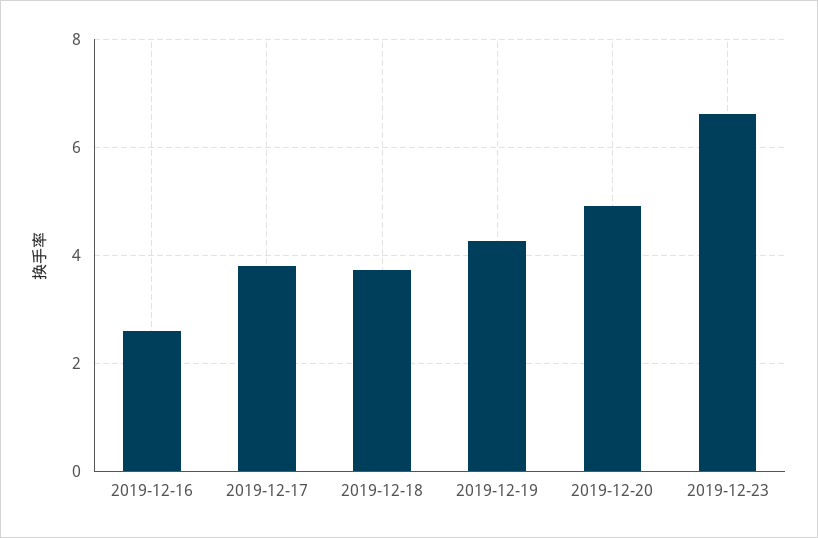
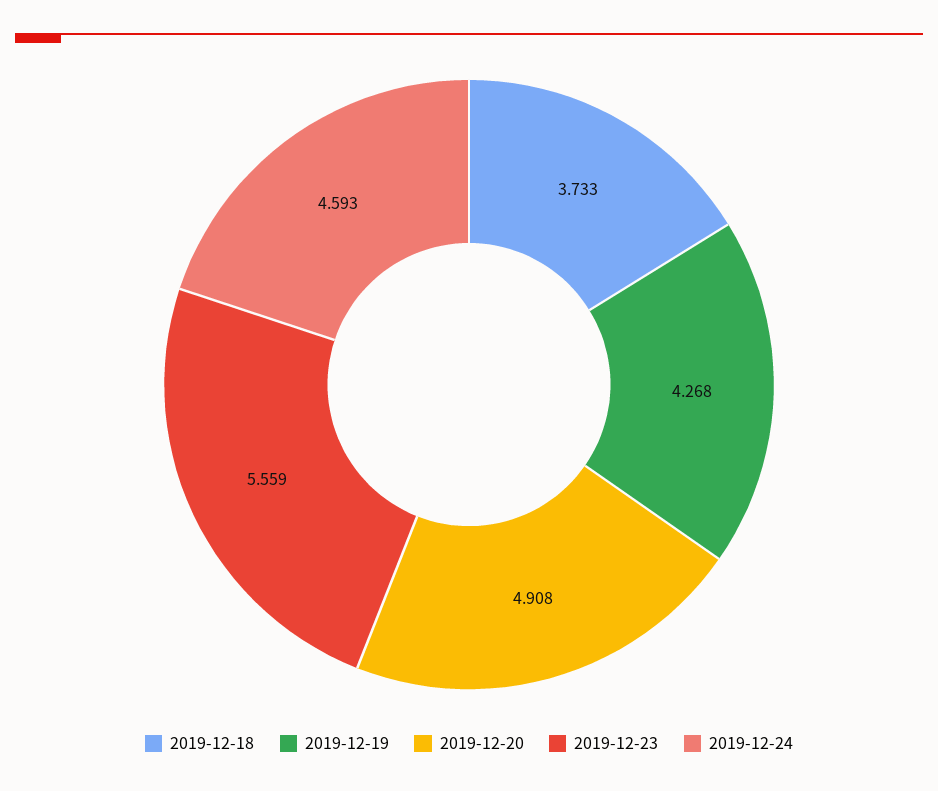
2019-12-16: 2.6 -> none
2019-12-17: 3.8 -> none
2019-12-23: 6.6 -> 5.559
2019-12-24: none -> 4.593

